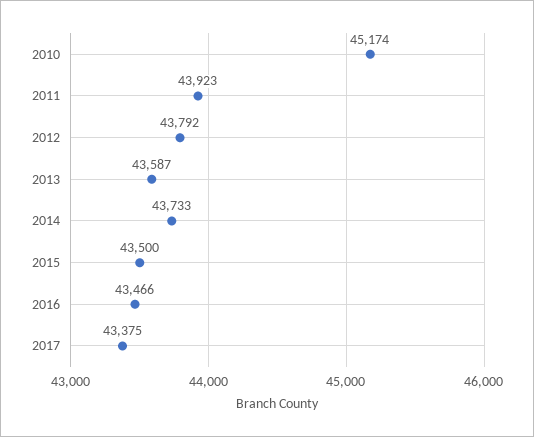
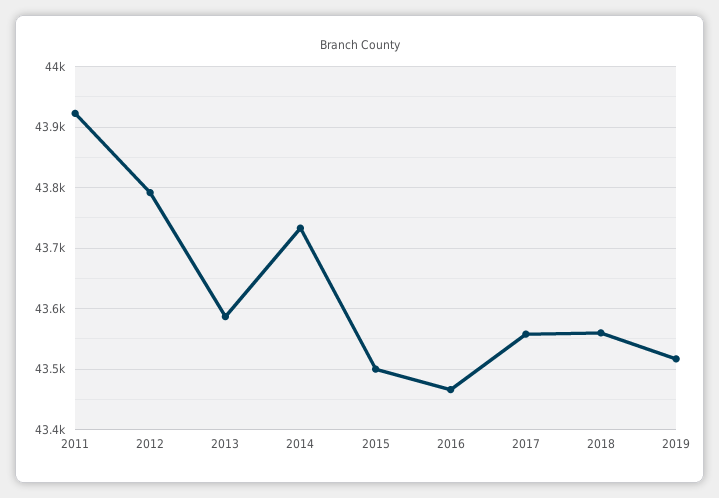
2010: 45174 -> none
2017: 43375 -> 43560
2018: none -> 43560
2019: none -> 43520

